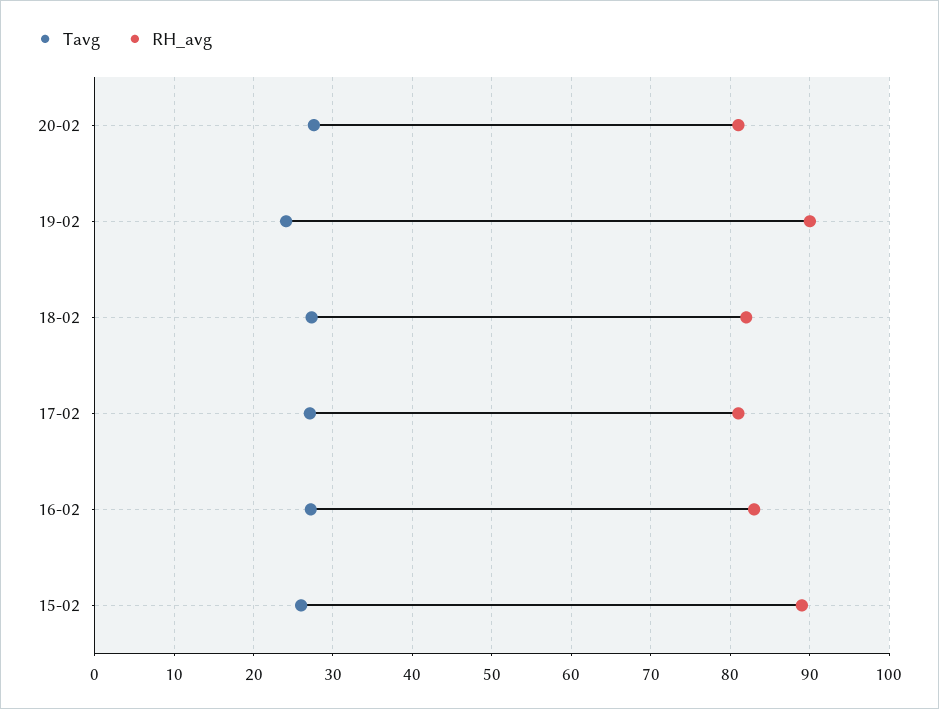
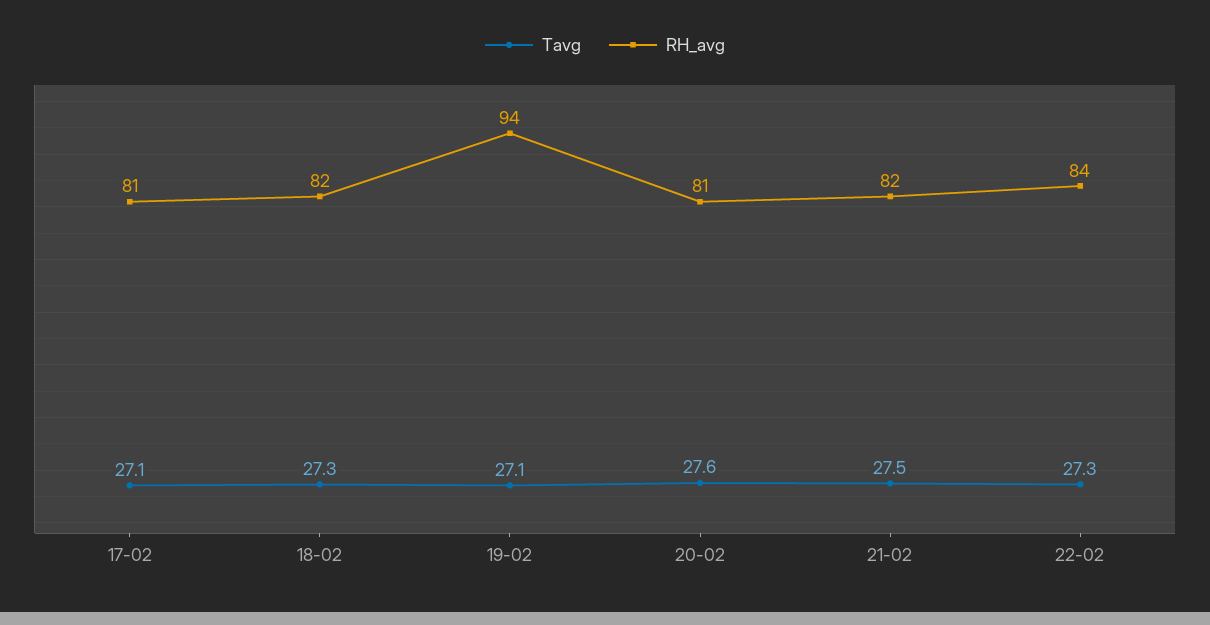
Tavg, 19-02: 24 -> 27.1
RH_avg, 19-02: 90 -> 94
Tavg, 16-02: 27 -> none
RH_avg, 16-02: 83 -> none
Tavg, 15-02: 26 -> none
RH_avg, 15-02: 89 -> none
Tavg, 21-02: none -> 27.5
RH_avg, 21-02: none -> 82
Tavg, 22-02: none -> 27.3
RH_avg, 22-02: none -> 84

